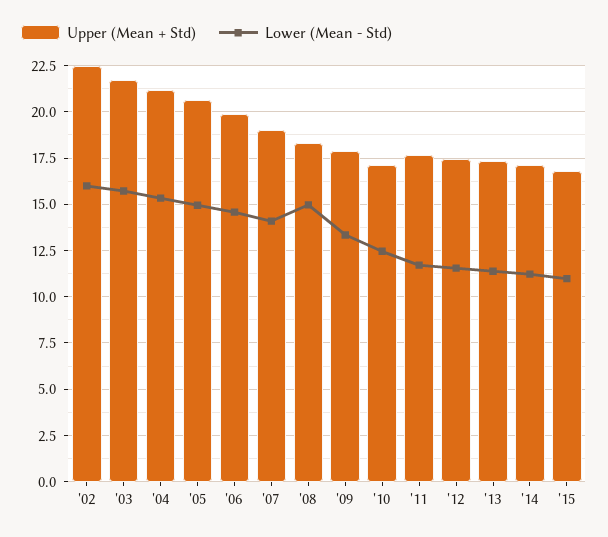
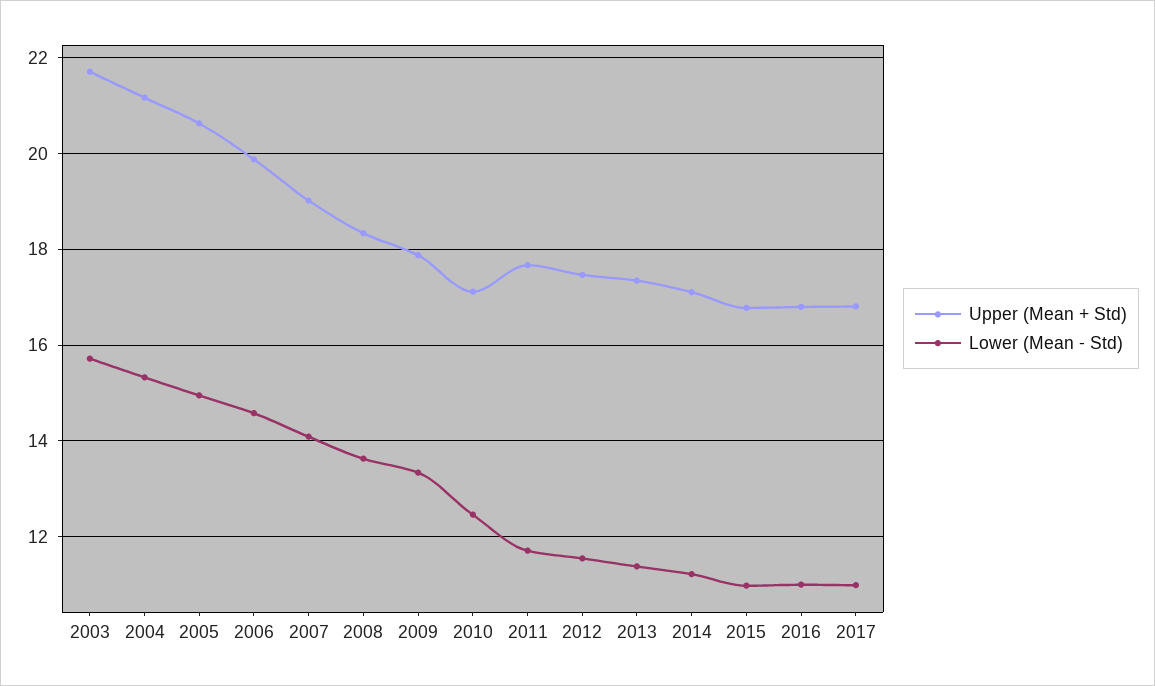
Upper (Mean + Std), '02: 22.5 -> none
Lower (Mean - Std), '02: 16 -> none
Lower (Mean - Std), '08: 15 -> 13.6
Upper (Mean + Std), 2016: none -> 16.8
Lower (Mean - Std), 2016: none -> 11
Upper (Mean + Std), 2017: none -> 16.8
Lower (Mean - Std), 2017: none -> 11

